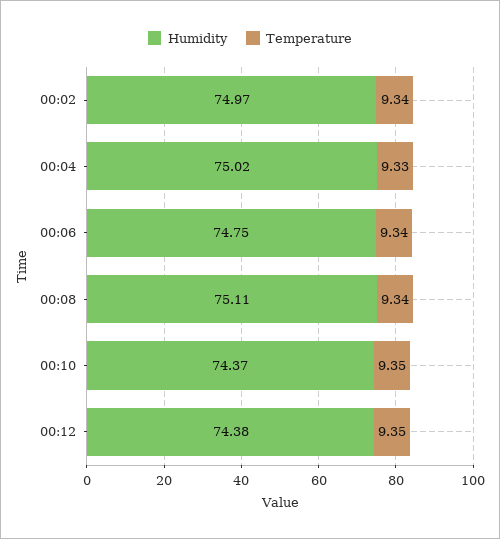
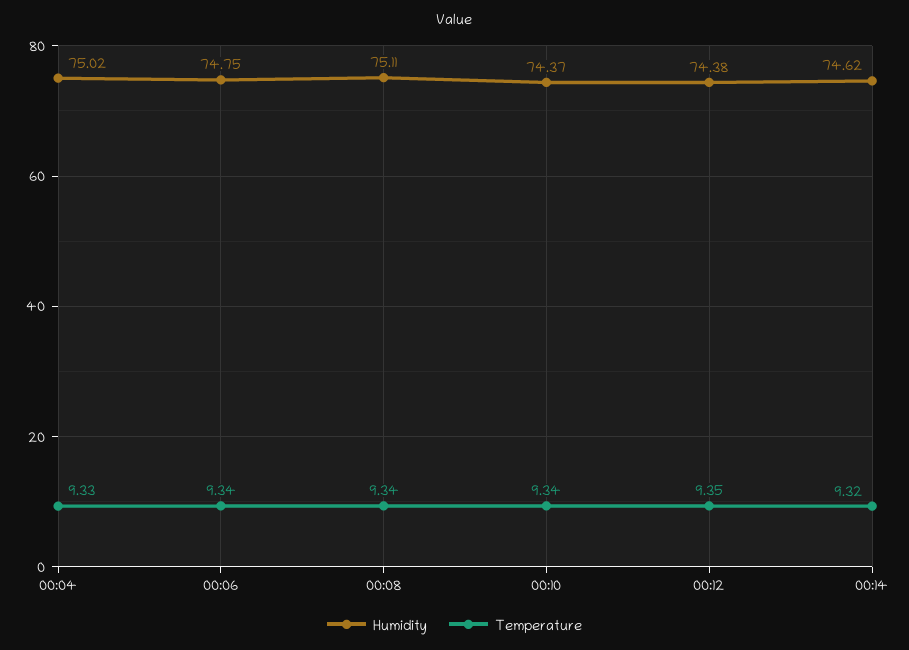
Humidity, 00:02: 74.97 -> none
Temperature, 00:02: 9.34 -> none
Temperature, 00:10: 9.35 -> 9.34
Humidity, 00:14: none -> 74.62
Temperature, 00:14: none -> 9.32

